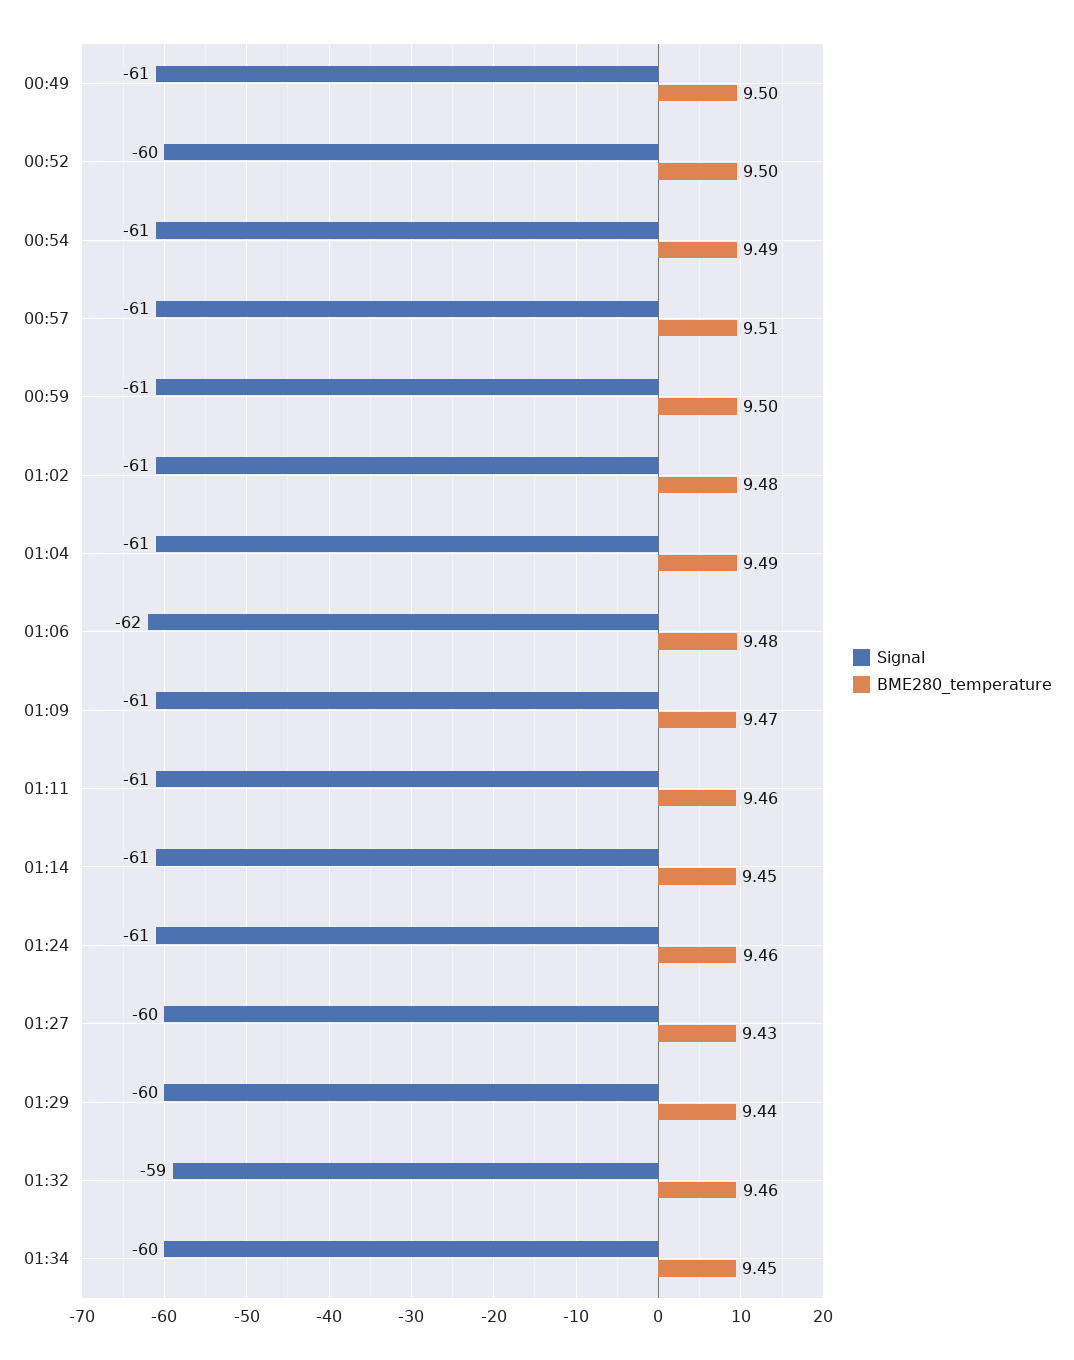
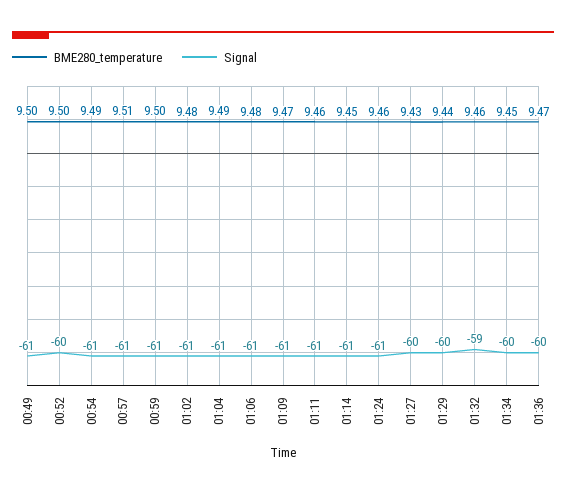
Signal, 01:06: -62 -> -61
BME280_temperature, 01:36: none -> 9.47
Signal, 01:36: none -> -60

